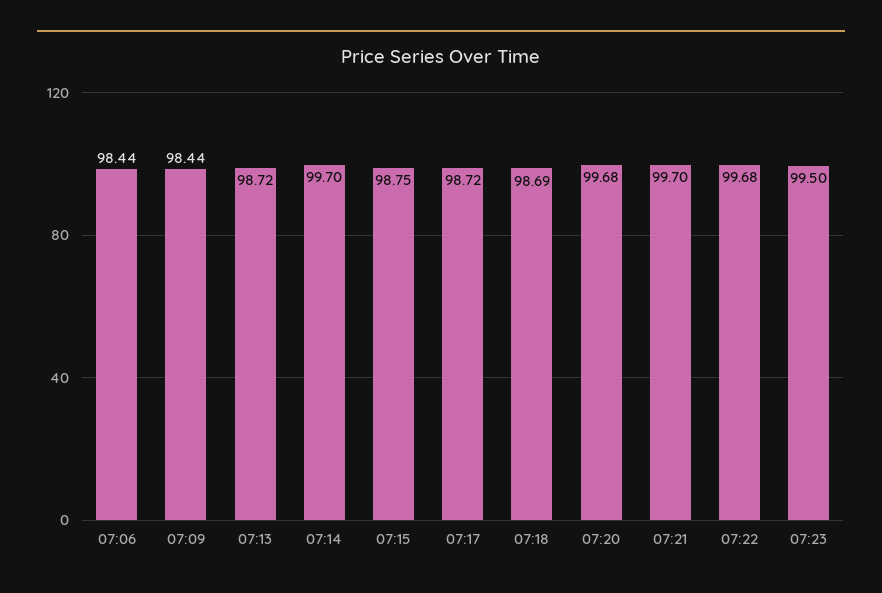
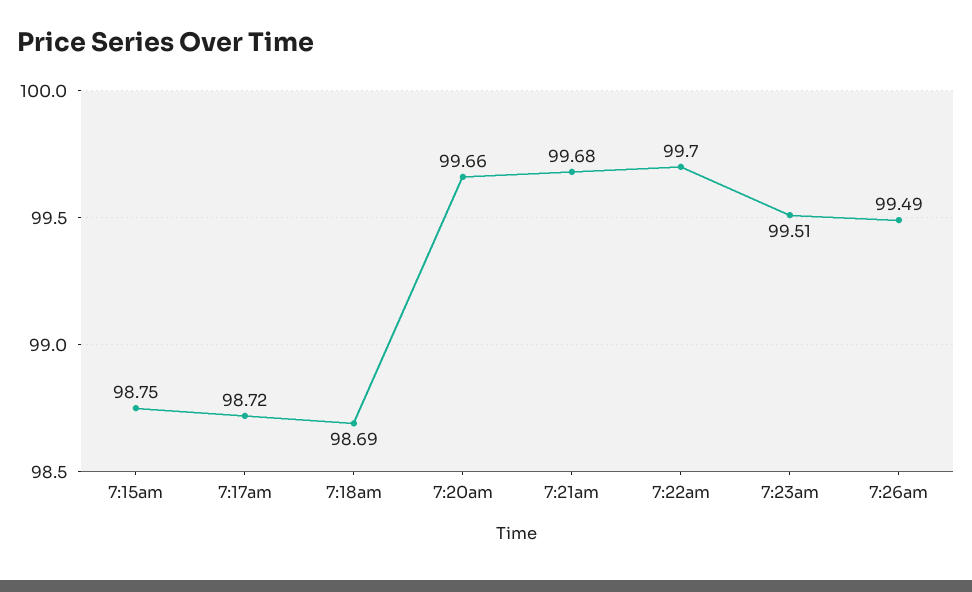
07:06: 98.44 -> none
07:09: 98.44 -> none
07:13: 98.72 -> none
07:14: 99.7 -> none
07:20: 99.68 -> 99.66
07:21: 99.7 -> 99.68
07:22: 99.68 -> 99.7
07:23: 99.5 -> 99.51
7:26am: none -> 99.49

